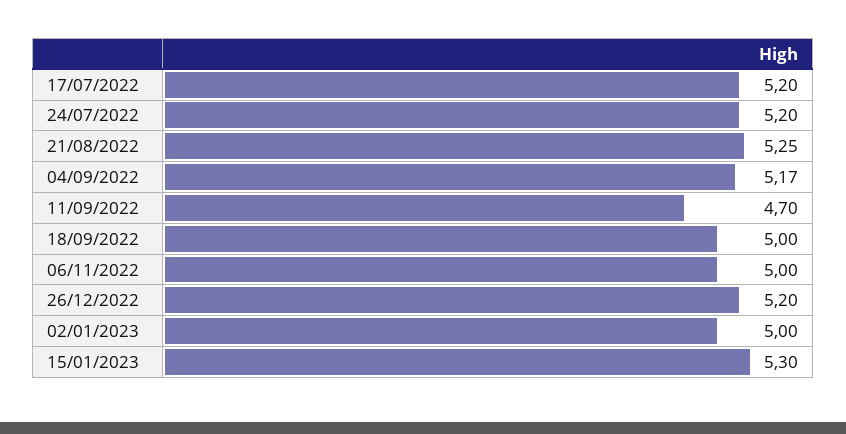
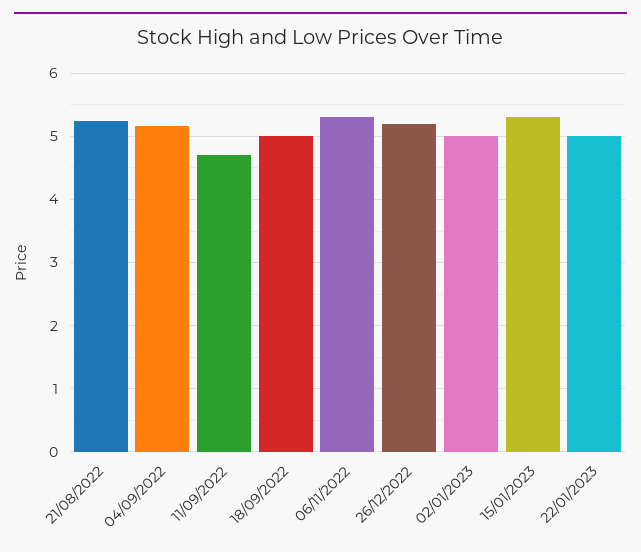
17/07/2022: 5.2 -> none
24/07/2022: 5.2 -> none
06/11/2022: 5 -> 5.3
22/01/2023: none -> 5

